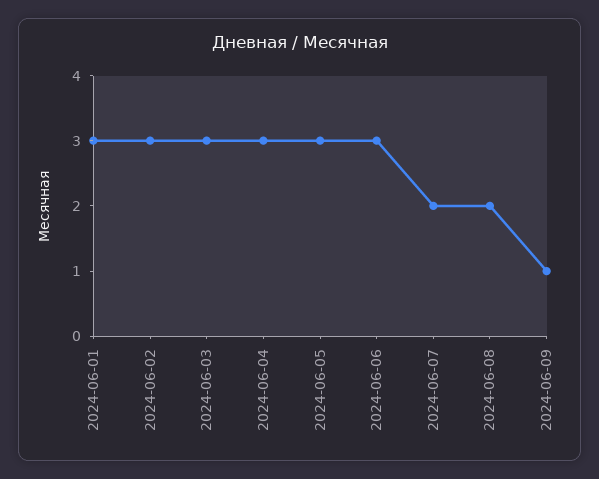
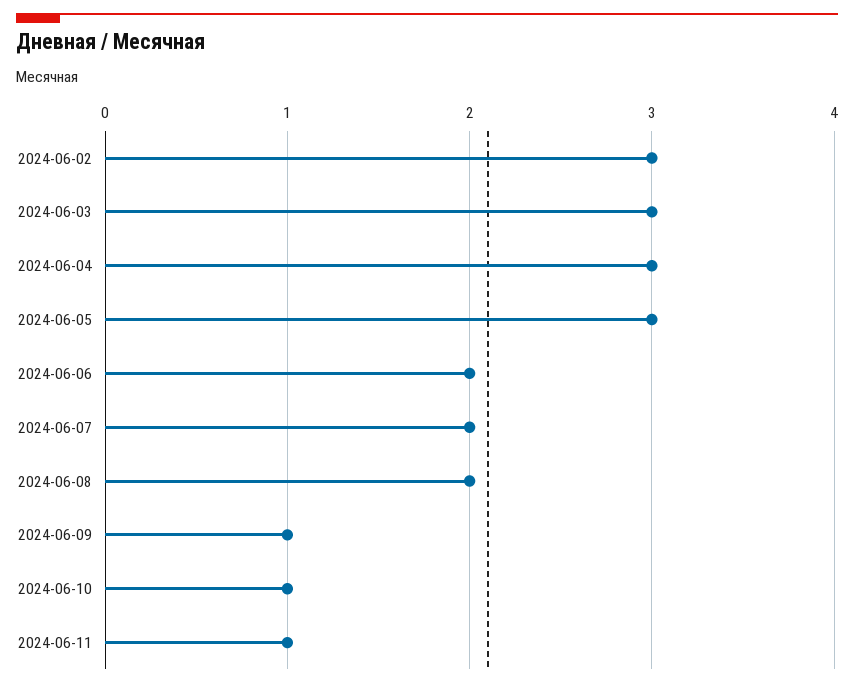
2024-06-01: 3 -> none
2024-06-06: 3 -> 2
2024-06-10: none -> 1
2024-06-11: none -> 1

